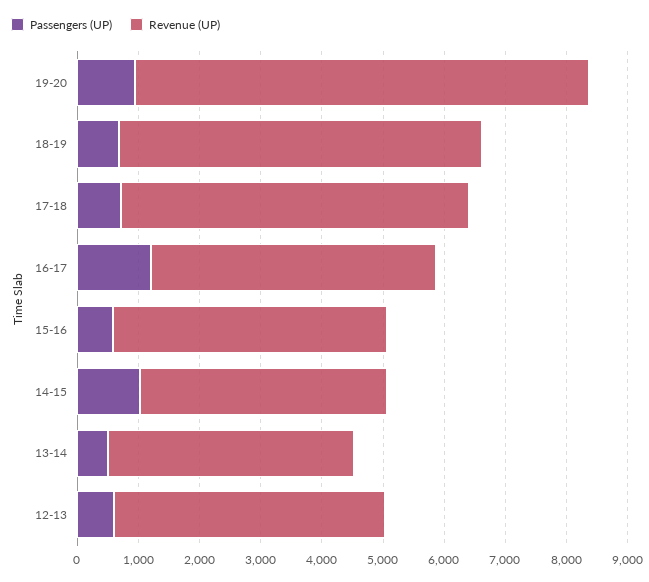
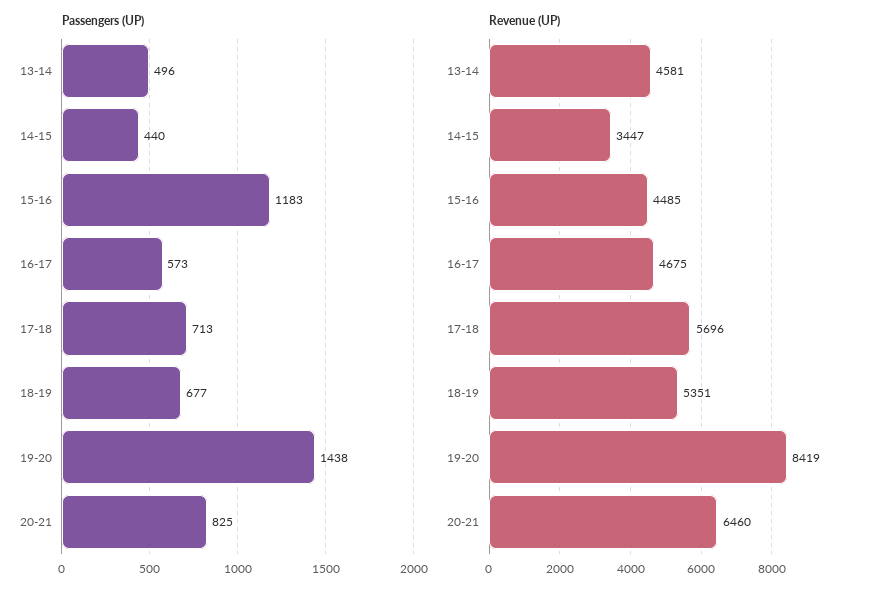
Passengers (UP), 19-20: 1000 -> 1438
Revenue (UP), 19-20: 7400 -> 8419
Revenue (UP), 18-19: 6000 -> 5351
Passengers (UP), 16-17: 1200 -> 573
Passengers (UP), 15-16: 600 -> 1183
Passengers (UP), 14-15: 1000 -> 440
Revenue (UP), 14-15: 4000 -> 3447
Revenue (UP), 13-14: 4000 -> 4581
Passengers (UP), 12-13: 600 -> none
Revenue (UP), 12-13: 4400 -> none
Passengers (UP), 20-21: none -> 825
Revenue (UP), 20-21: none -> 6460

